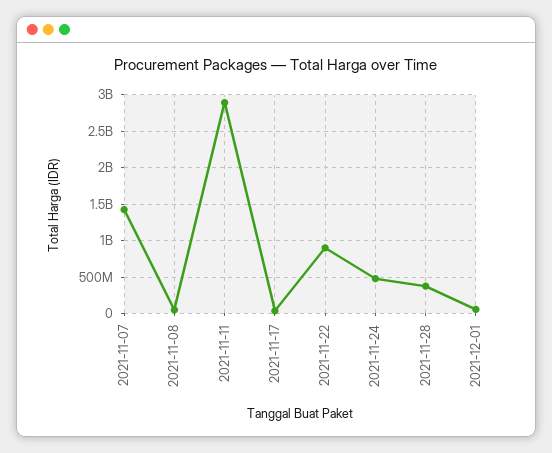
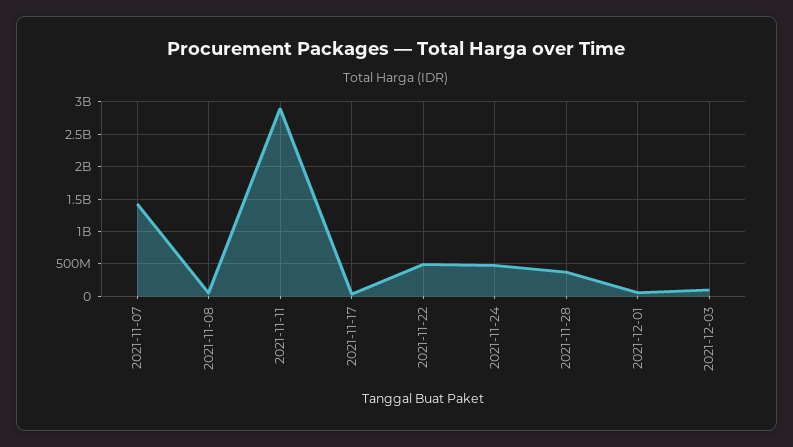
2021-11-22: 900000000 -> 500000000
2021-12-03: none -> 100000000

